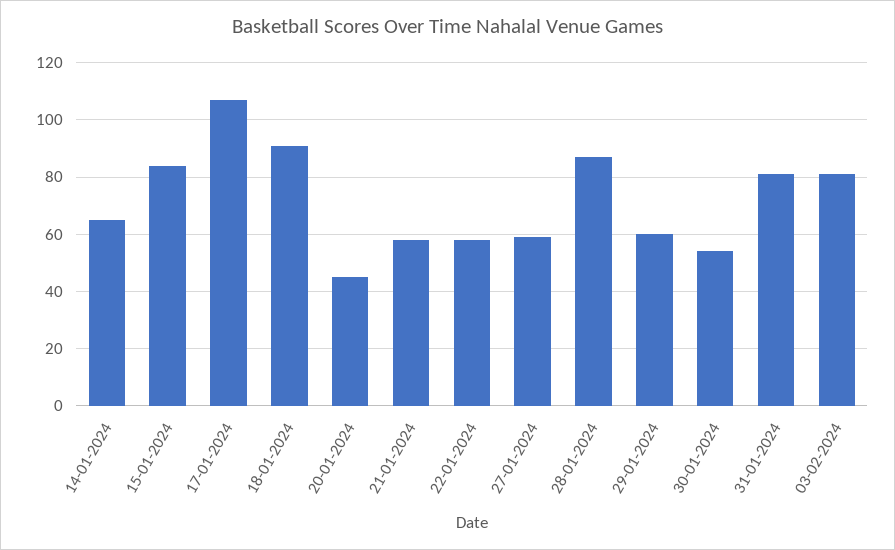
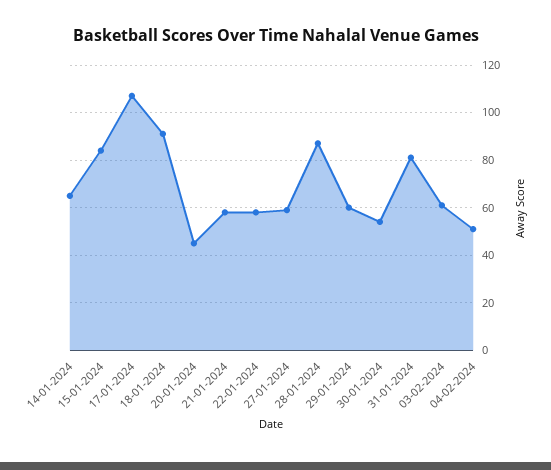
03-02-2024: 80 -> 60
04-02-2024: none -> 50

